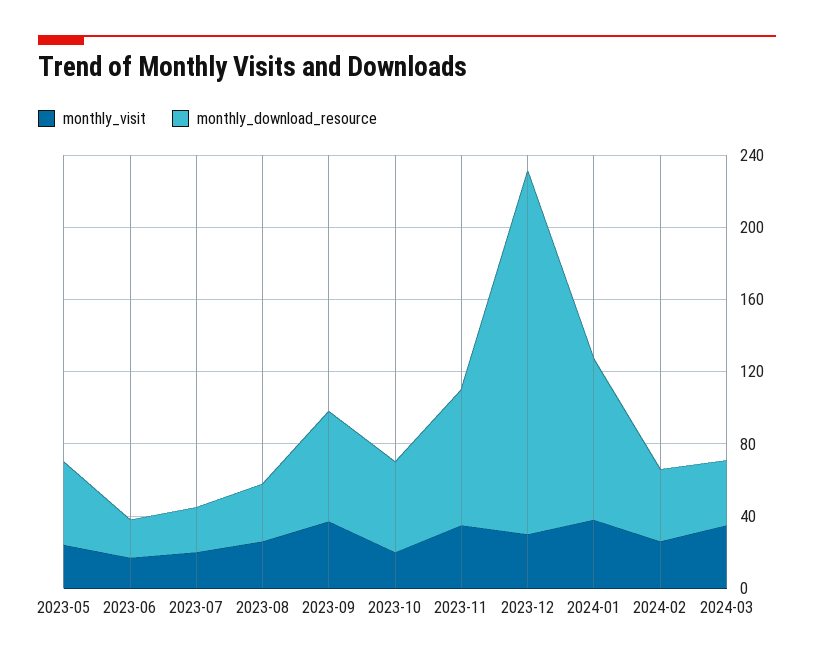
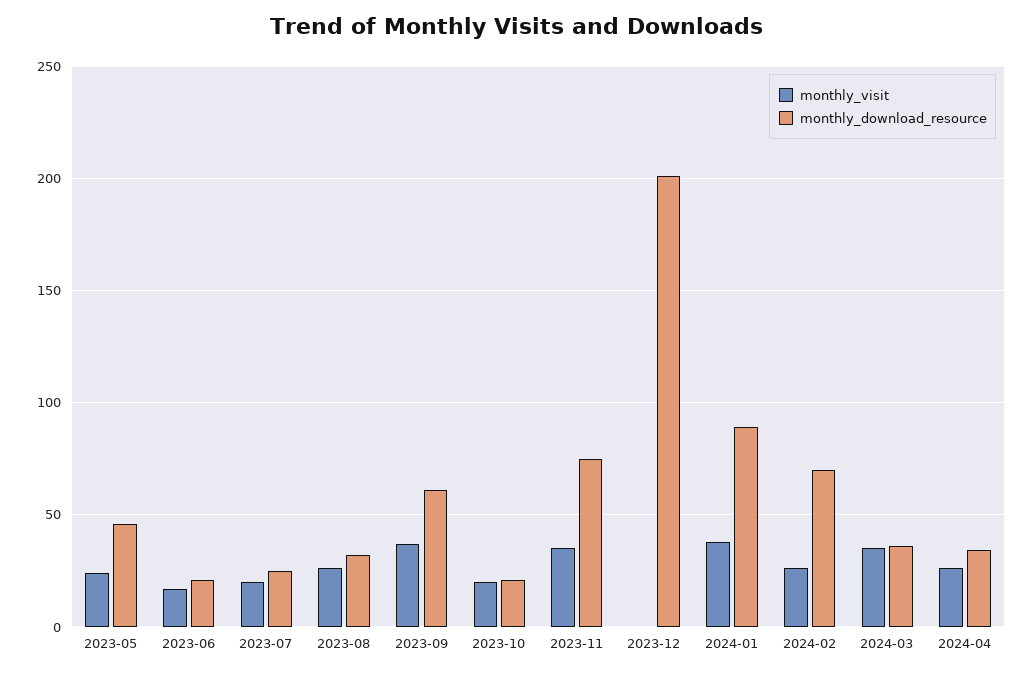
monthly_download_resource, 2023-10: 50 -> 20
monthly_visit, 2023-12: 30 -> 0
monthly_download_resource, 2024-02: 40 -> 70
monthly_visit, 2024-04: none -> 25
monthly_download_resource, 2024-04: none -> 35

